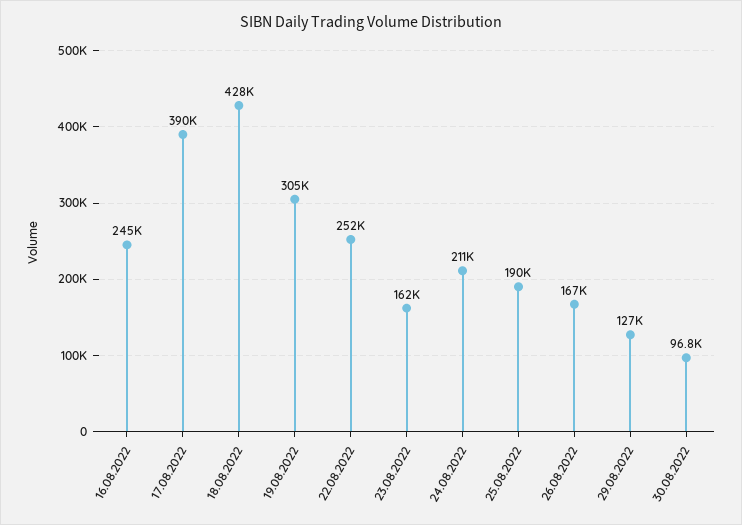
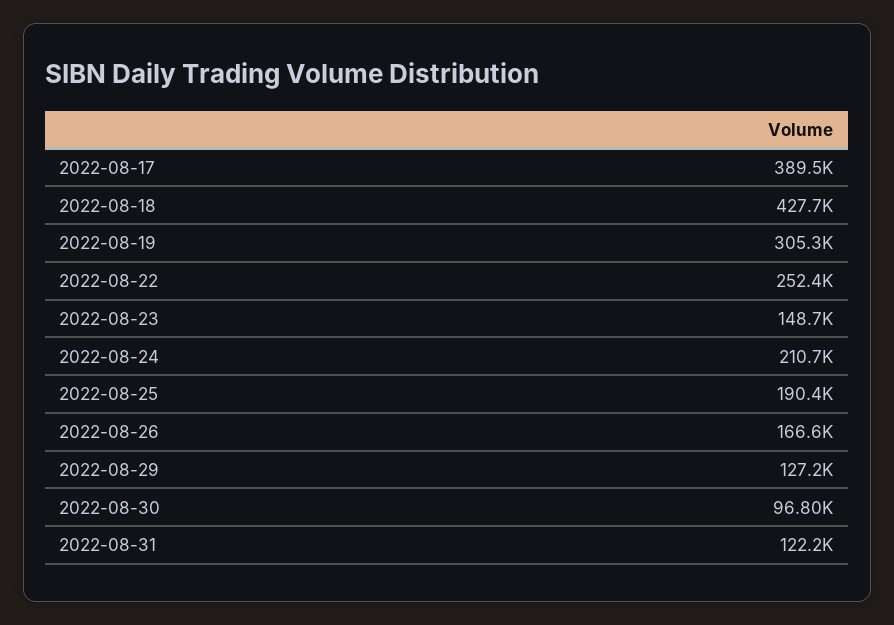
16.08.2022: 245000 -> none
23.08.2022: 162000 -> 148700
2022-08-31: none -> 122200

